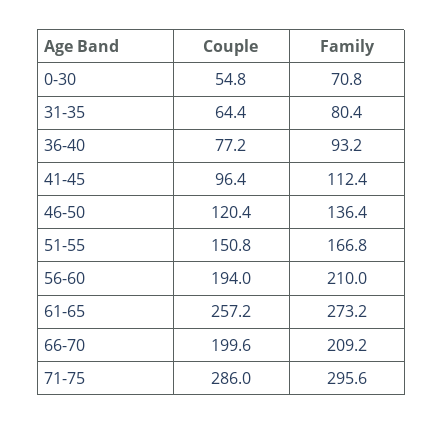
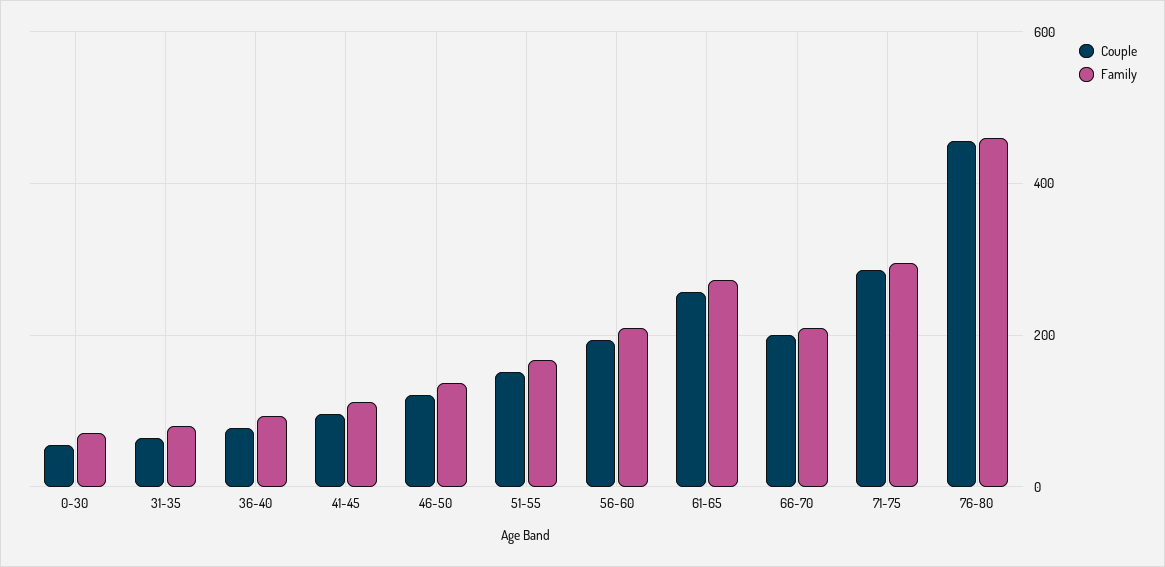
Couple, 76-80: none -> 460
Family, 76-80: none -> 460

